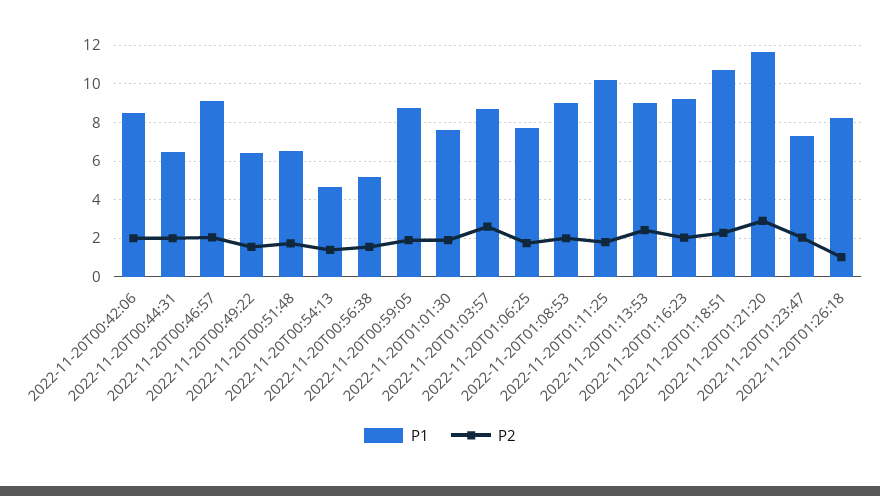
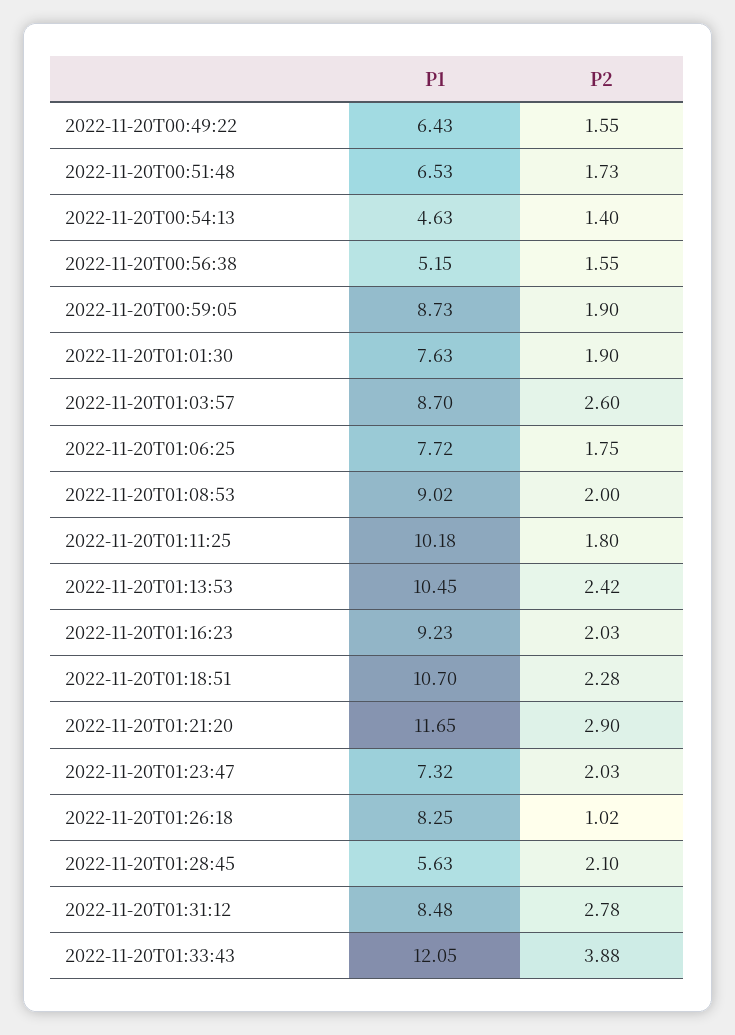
P1, 2022-11-20T00:42:06: 8.5 -> none
P2, 2022-11-20T00:42:06: 2 -> none
P1, 2022-11-20T00:44:31: 6.5 -> none
P2, 2022-11-20T00:44:31: 2 -> none
P1, 2022-11-20T00:46:57: 9 -> none
P2, 2022-11-20T00:46:57: 2 -> none
P1, 2022-11-20T01:13:53: 9 -> 10.45
P1, 2022-11-20T01:28:45: none -> 5.63
P2, 2022-11-20T01:28:45: none -> 2.1
P1, 2022-11-20T01:31:12: none -> 8.48
P2, 2022-11-20T01:31:12: none -> 2.78
P1, 2022-11-20T01:33:43: none -> 12.05
P2, 2022-11-20T01:33:43: none -> 3.88

